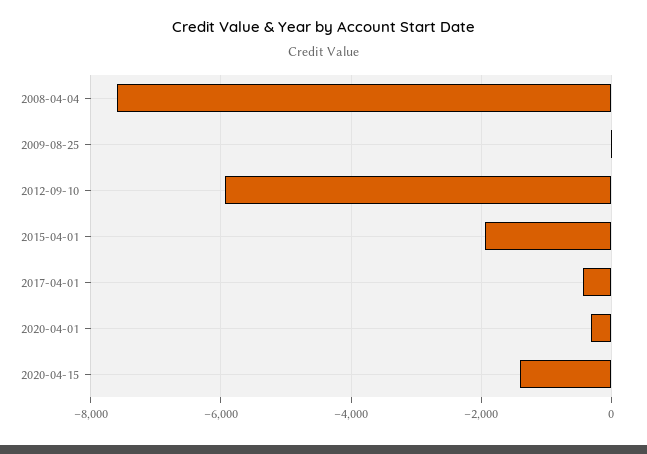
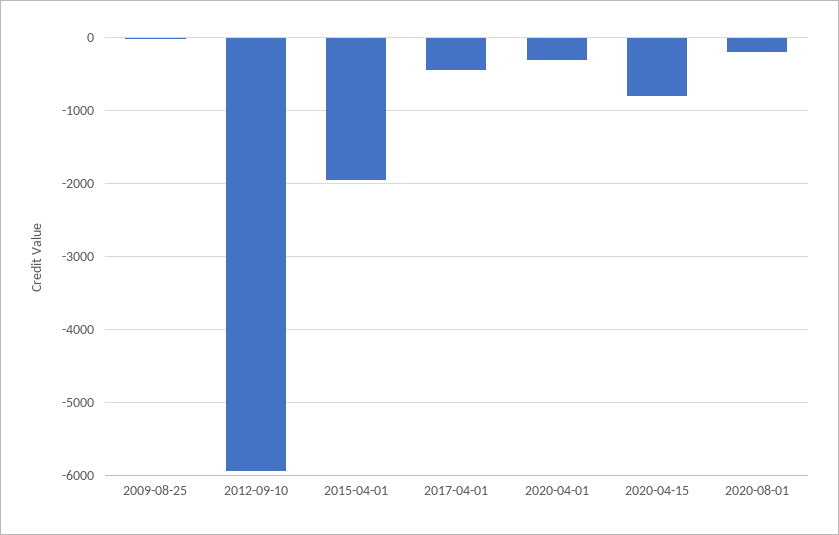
2008-04-04: -7600 -> none
2020-04-15: -1400 -> -800
2020-08-01: none -> -200

